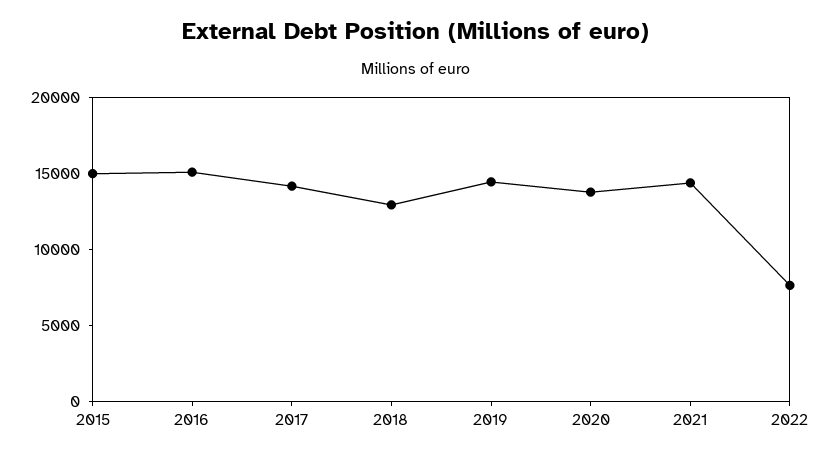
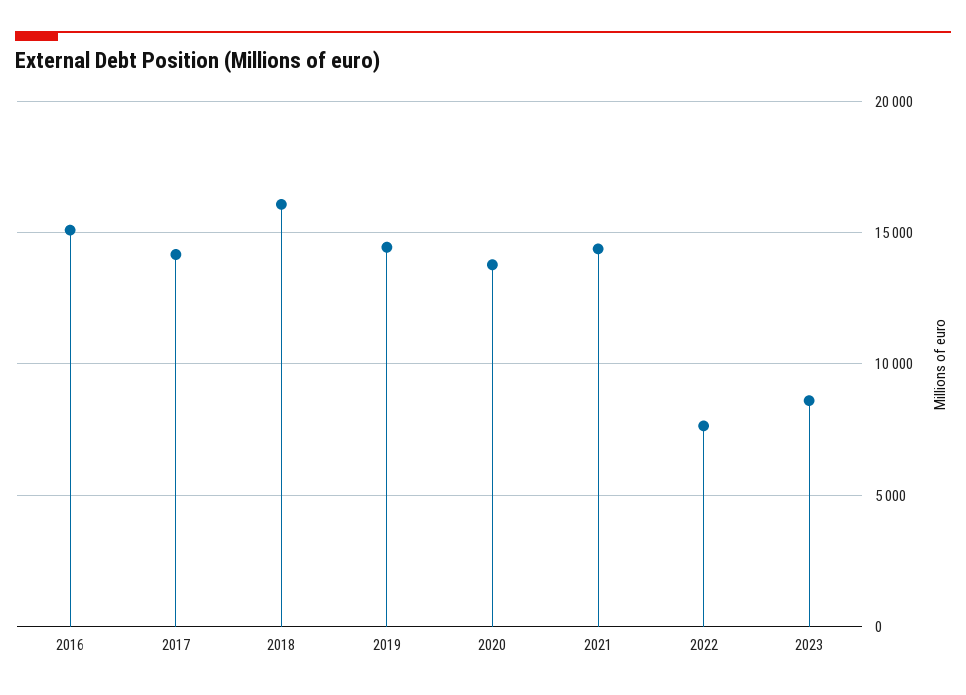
2015: 15000 -> none
2018: 13000 -> 16000
2023: none -> 8500

